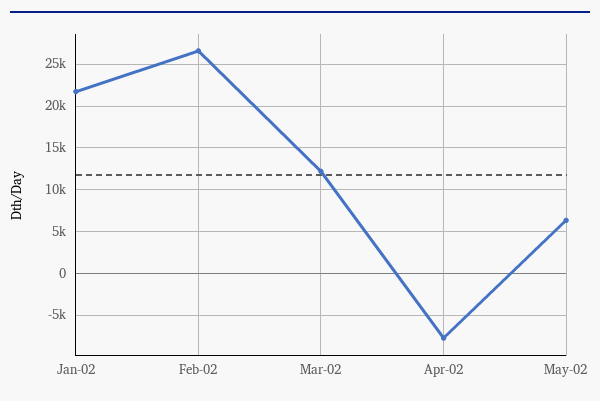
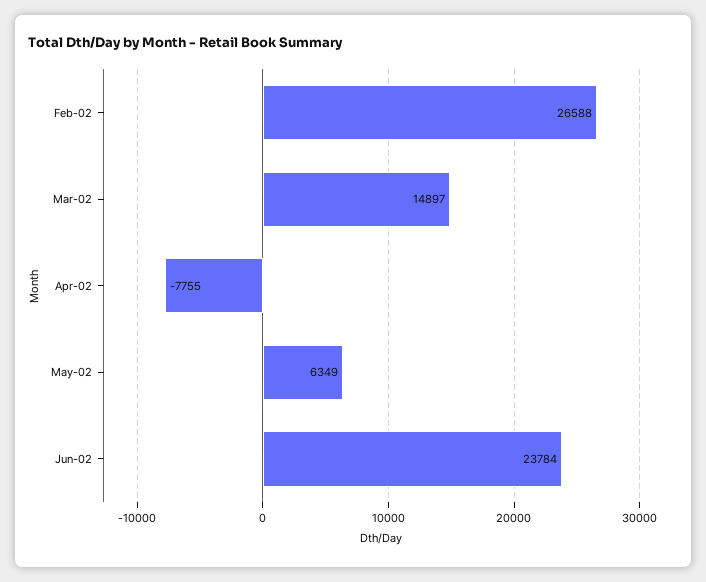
Jan-02: 22000 -> none
Mar-02: 12000 -> 14897
Jun-02: none -> 23784

